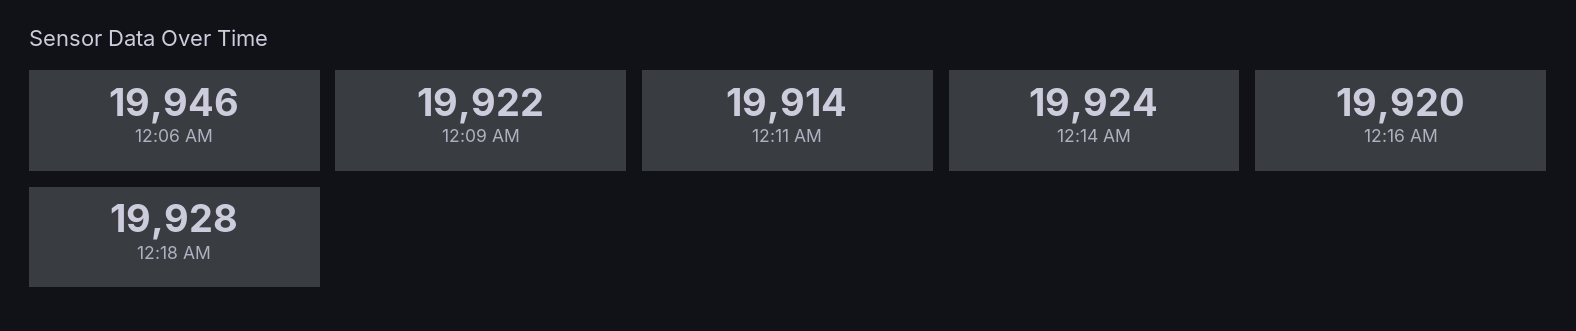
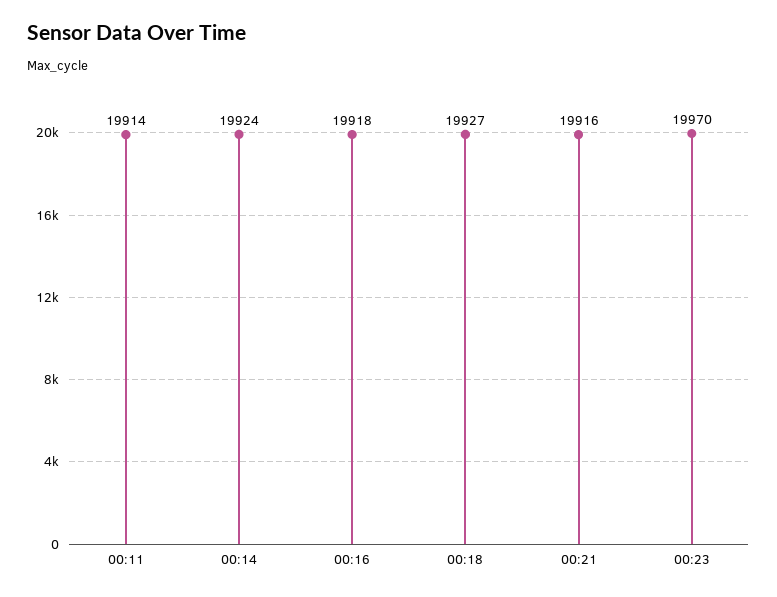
12:06 AM: 19946 -> none
12:09 AM: 19922 -> none
12:16 AM: 19920 -> 19918
12:18 AM: 19928 -> 19927
00:21: none -> 19916
00:23: none -> 19970

